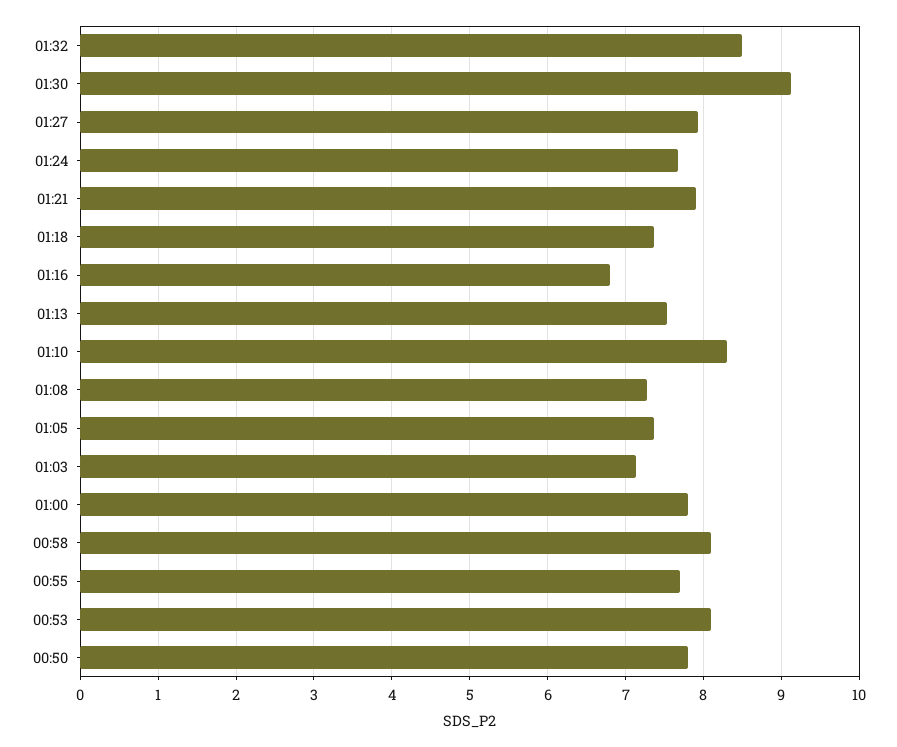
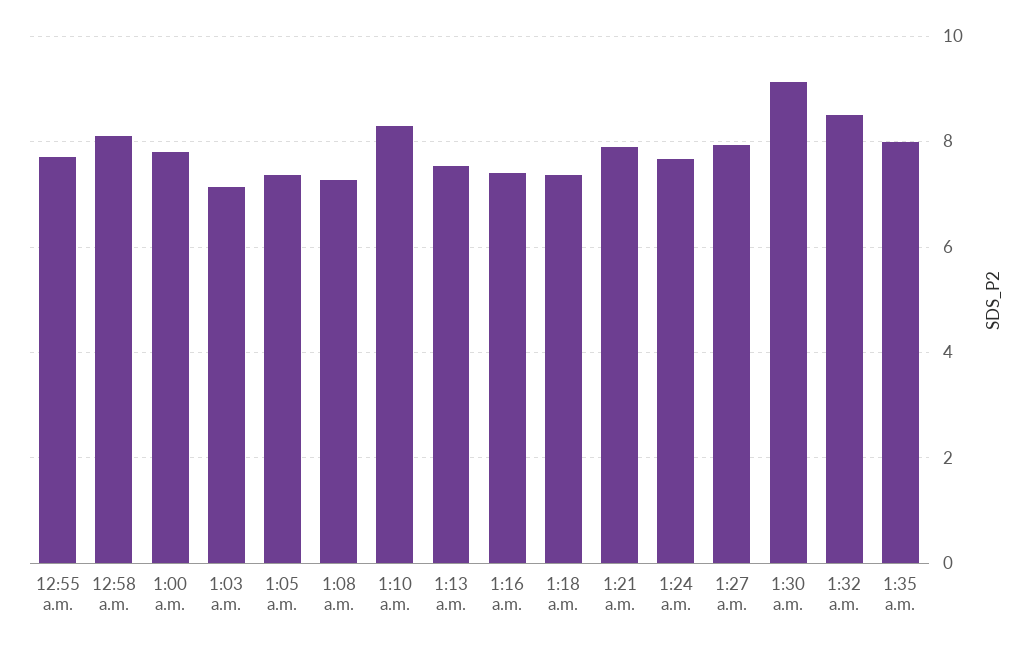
01:16: 6.8 -> 7.4
00:53: 8.1 -> none
00:50: 7.8 -> none
1:35 a.m.: none -> 8

